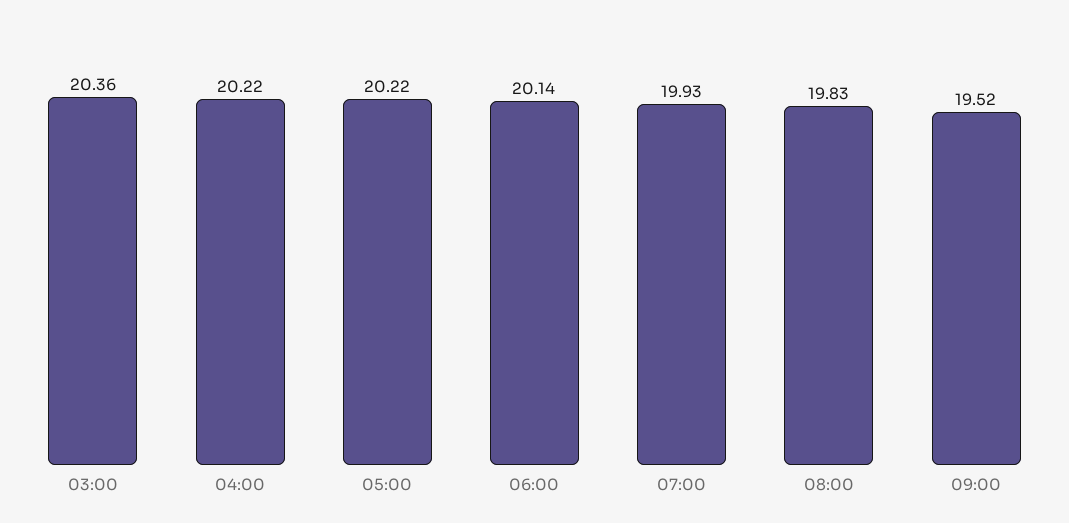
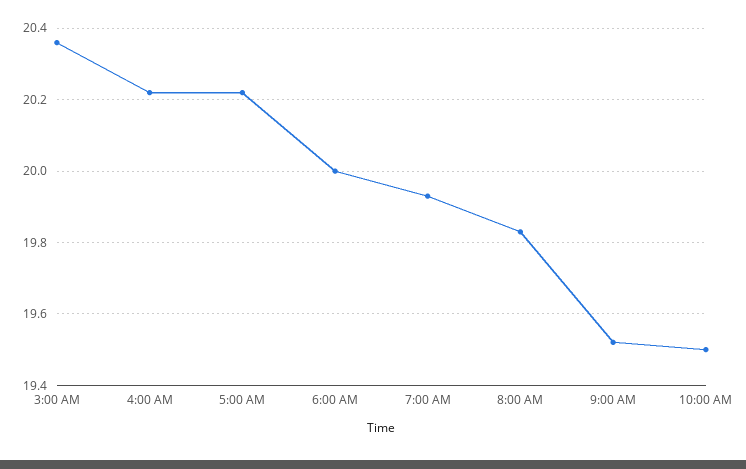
06:00: 20.14 -> 20
10:00 AM: none -> 19.5

